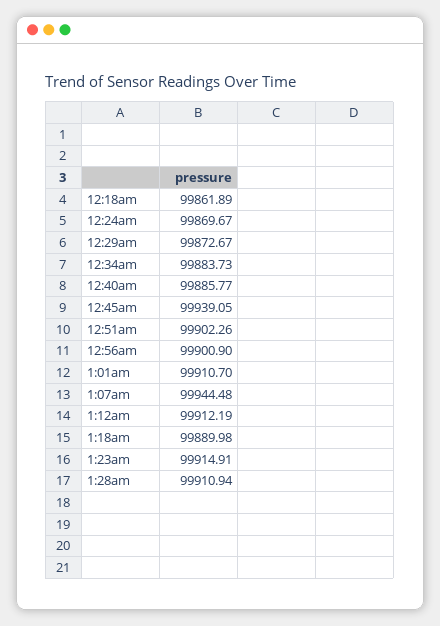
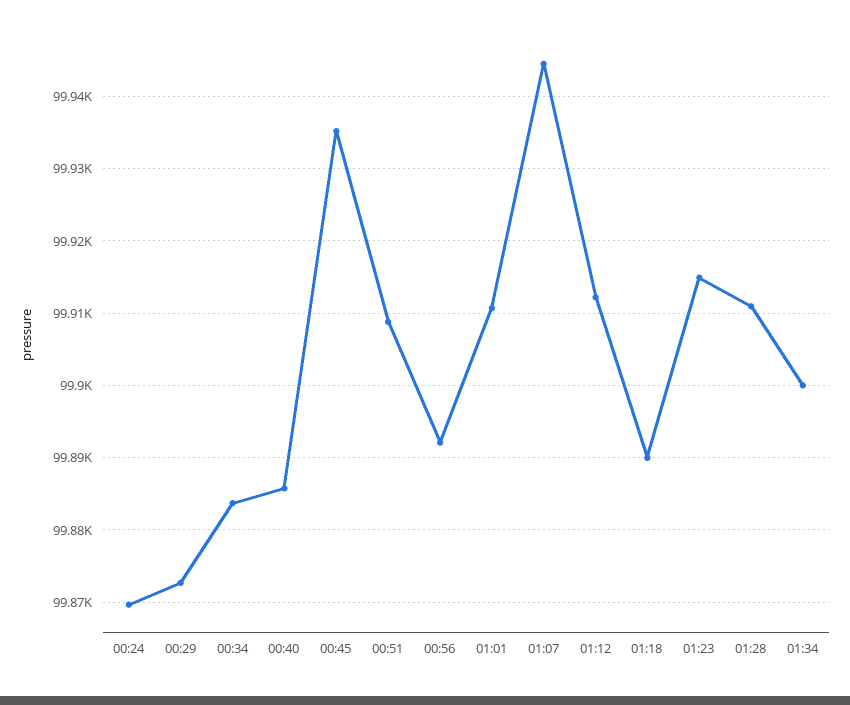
12:18am: 99861.89 -> none
12:45am: 99939.05 -> 99935
12:51am: 99902.26 -> 99909
12:56am: 99900.9 -> 99892
01:34: none -> 99900

